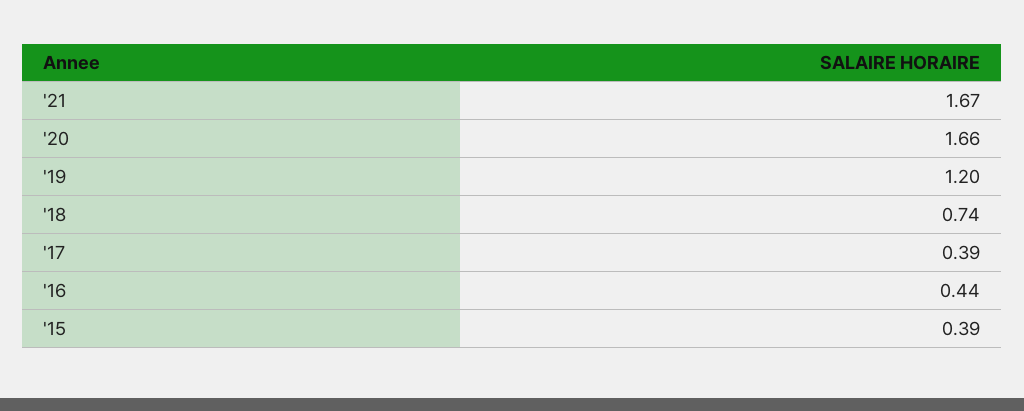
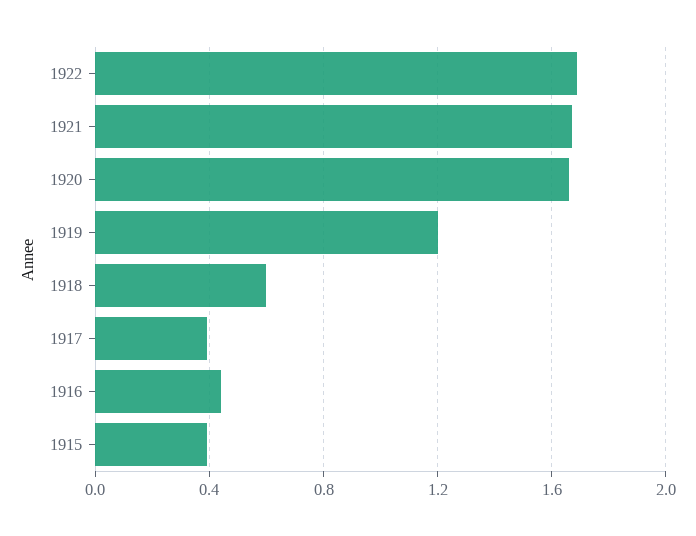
'18: 0.74 -> 0.6
1922: none -> 1.7

